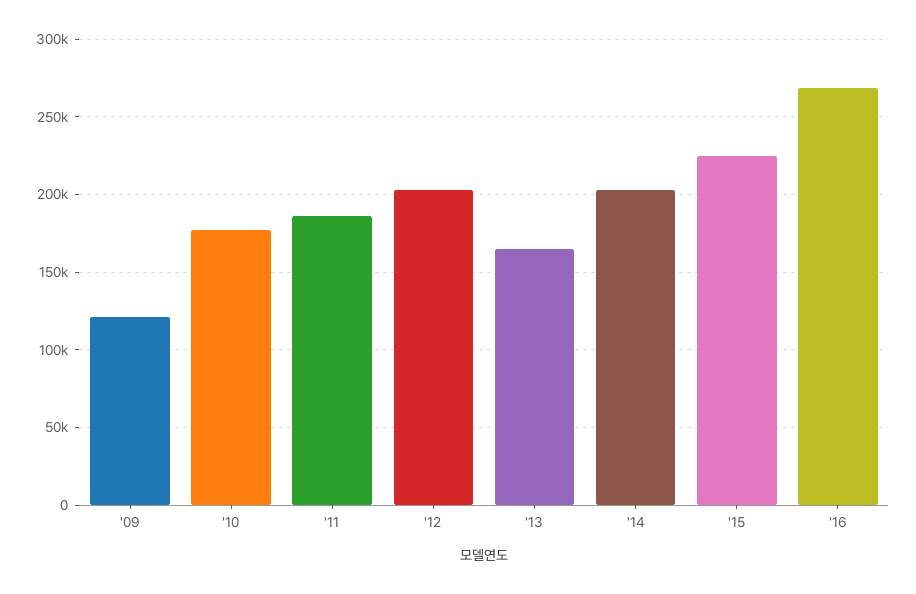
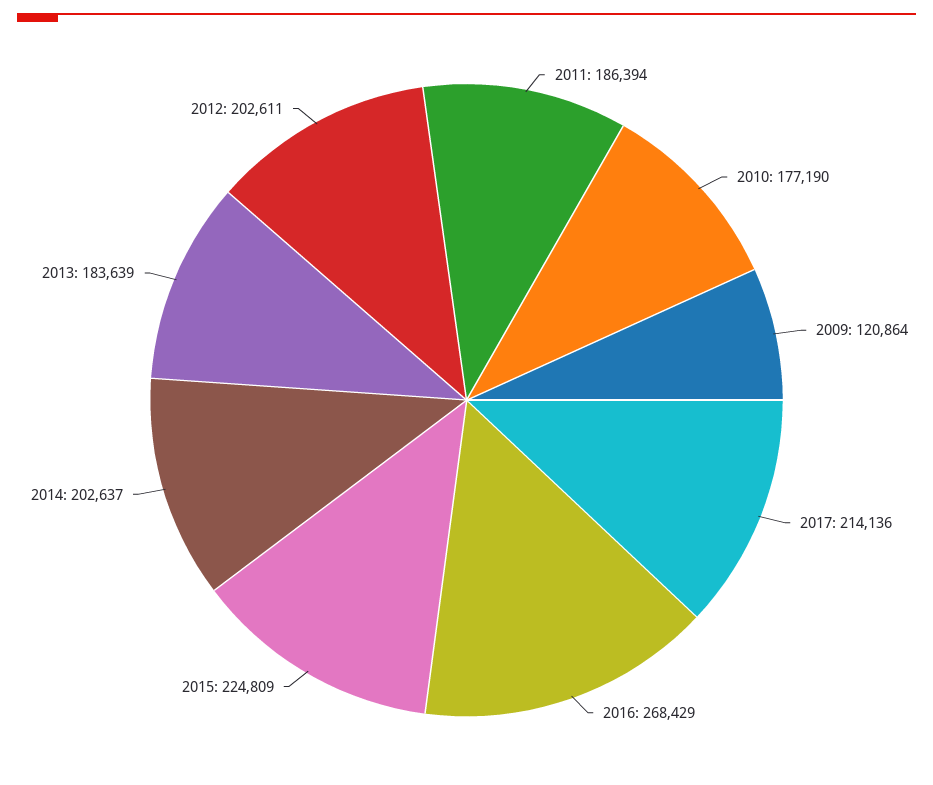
'13: 165000 -> 183639
2017: none -> 214136

